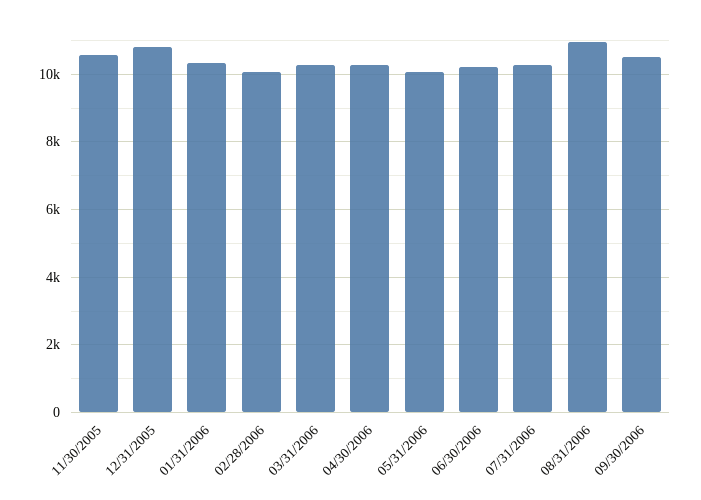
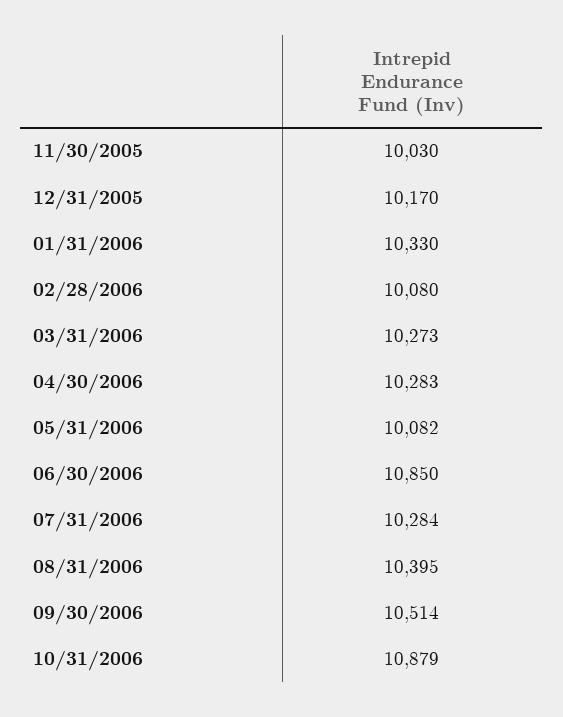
11/30/2005: 10600 -> 10030
12/31/2005: 10800 -> 10170
06/30/2006: 10200 -> 10850
08/31/2006: 11000 -> 10395
10/31/2006: none -> 10879

